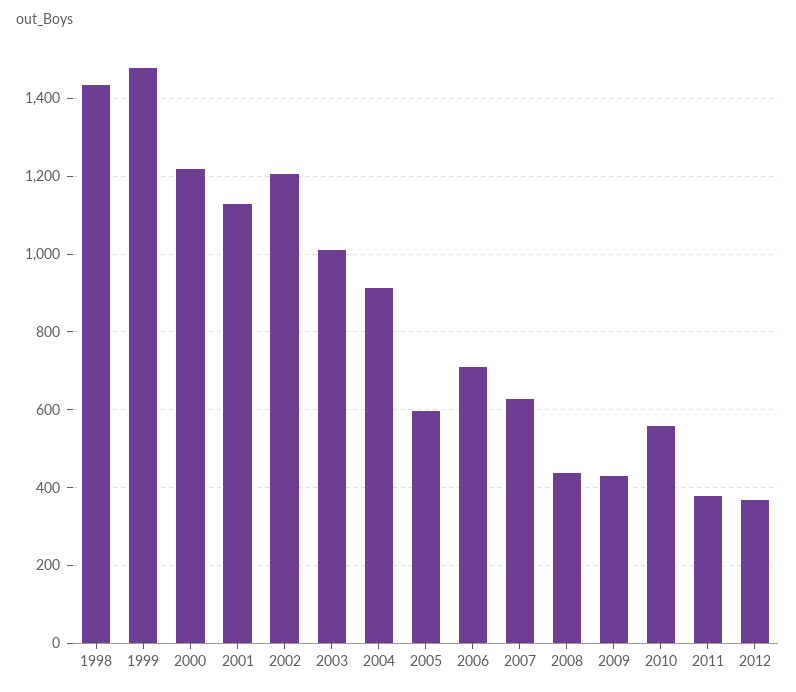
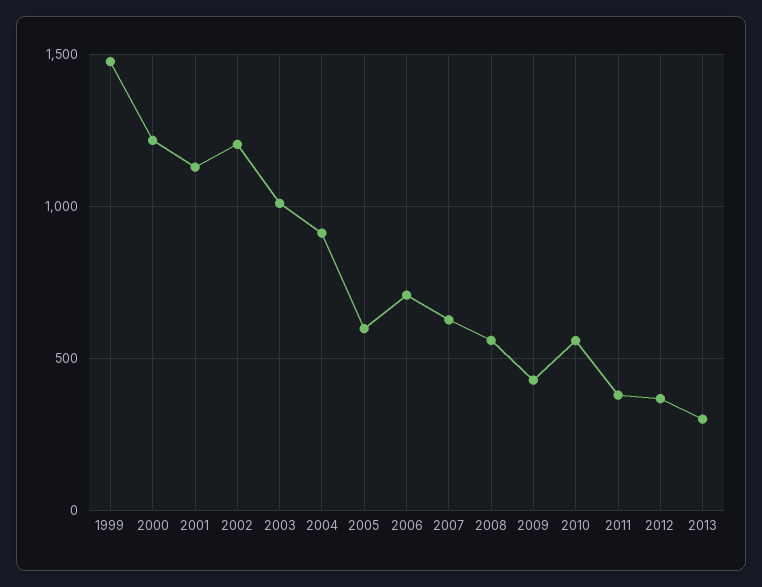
1998: 1440 -> none
2008: 440 -> 550
2013: none -> 300

